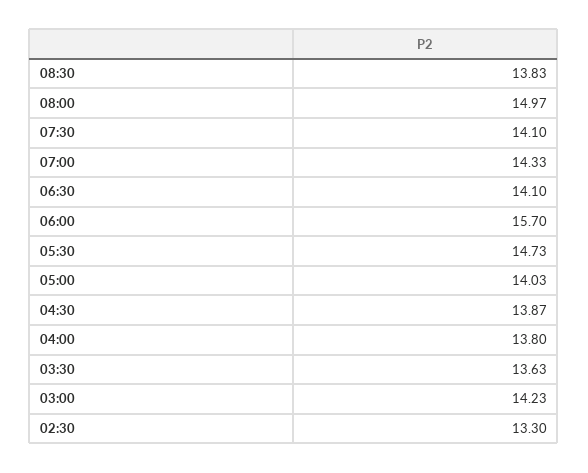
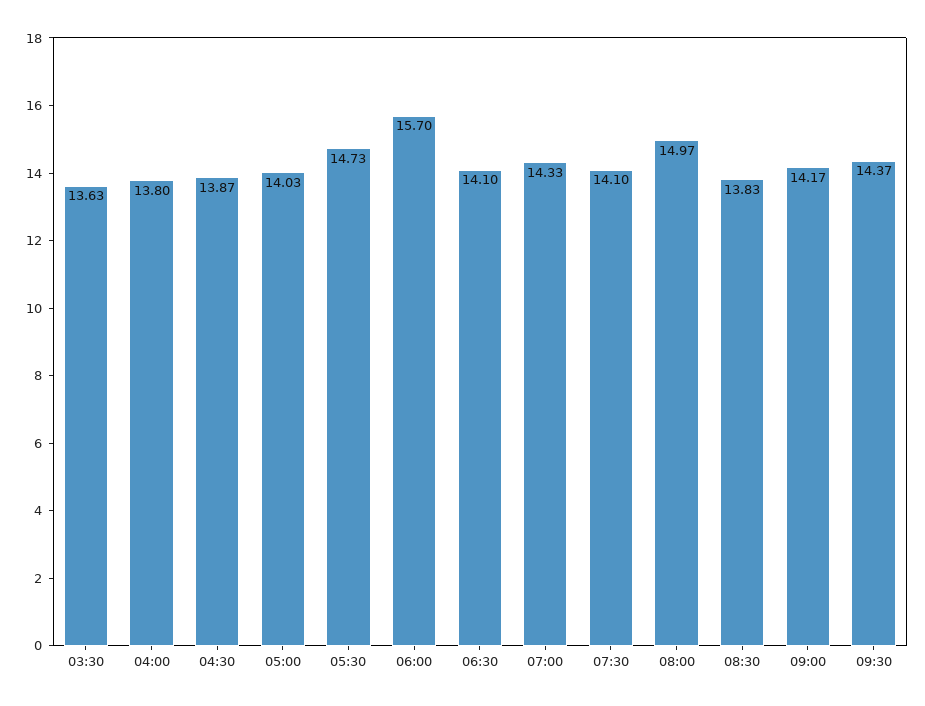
03:00: 14.23 -> none
02:30: 13.3 -> none
09:00: none -> 14.17
09:30: none -> 14.37

